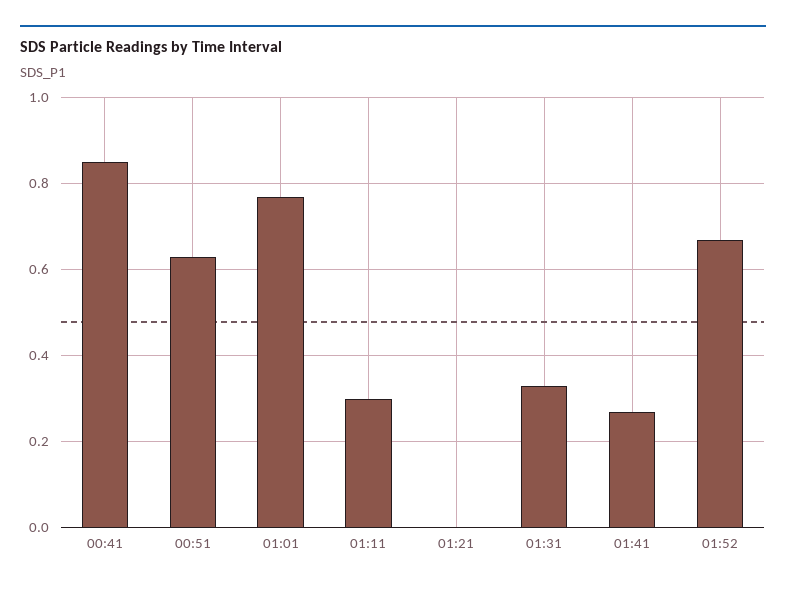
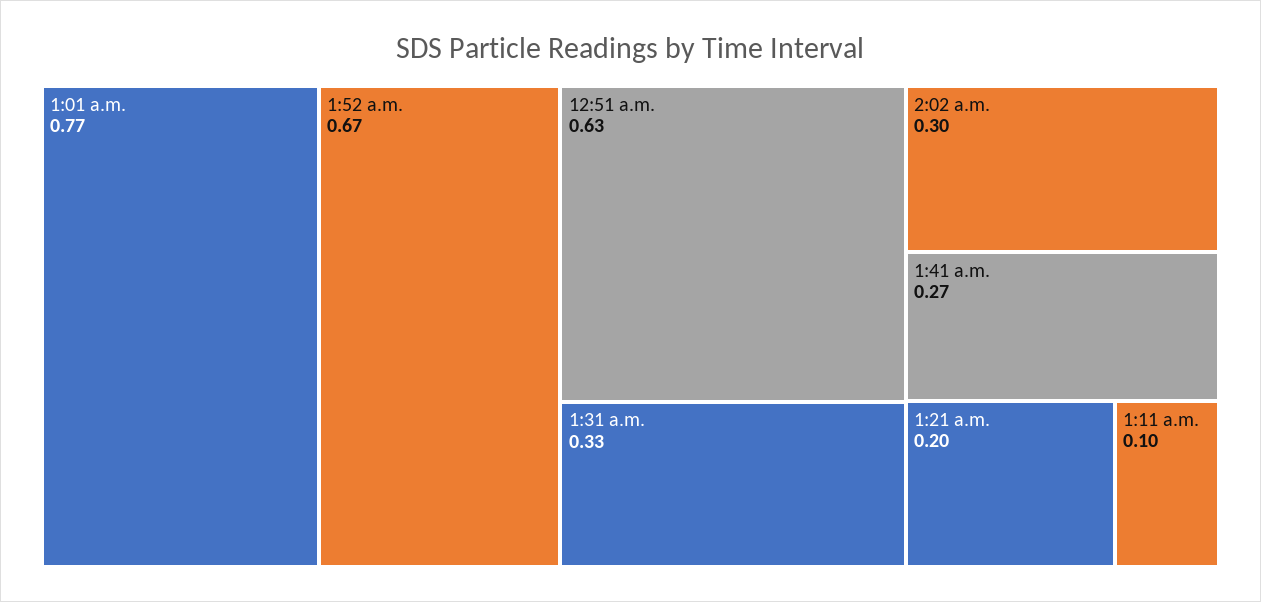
00:41: 0.85 -> none
01:11: 0.3 -> 0.1
01:21: 0 -> 0.2
2:02 a.m.: none -> 0.3

